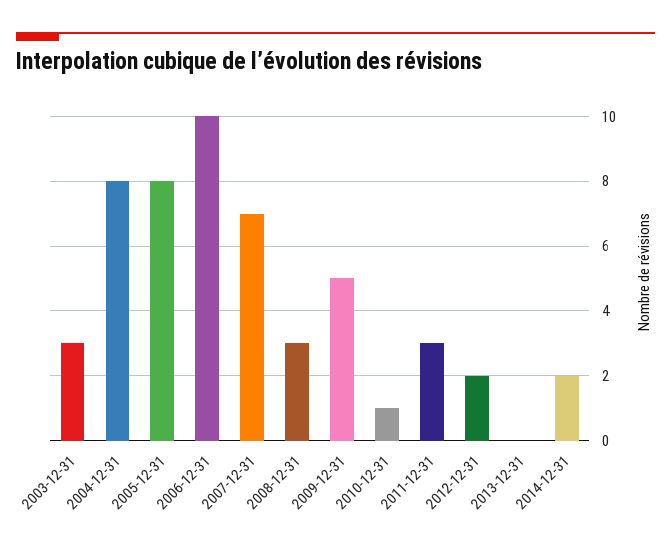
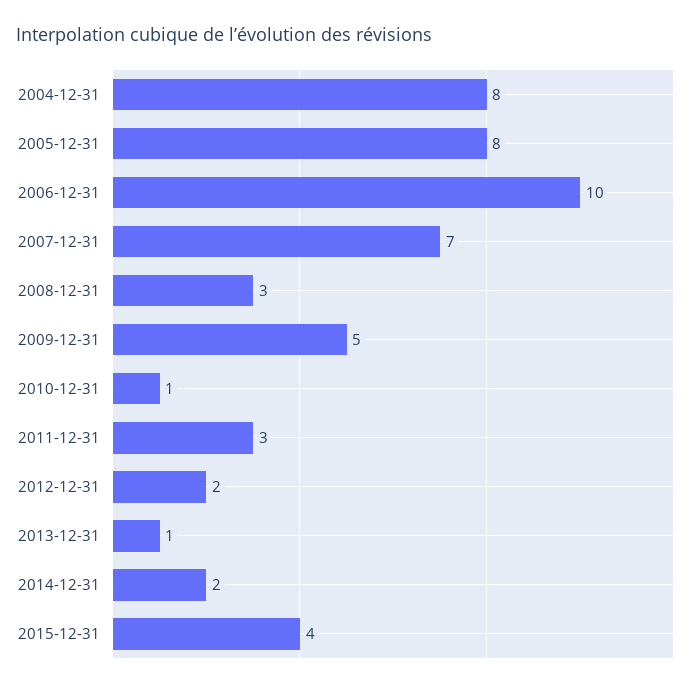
2003-12-31: 3 -> none
2013-12-31: 0 -> 1
2015-12-31: none -> 4

